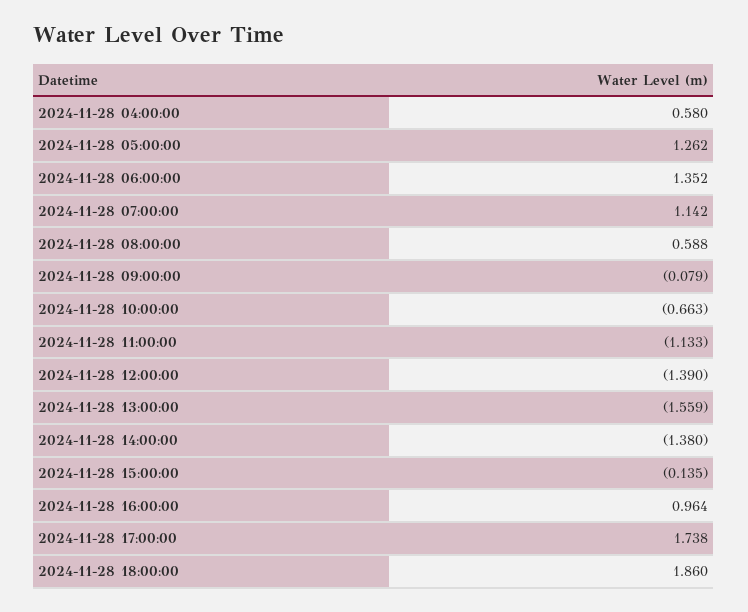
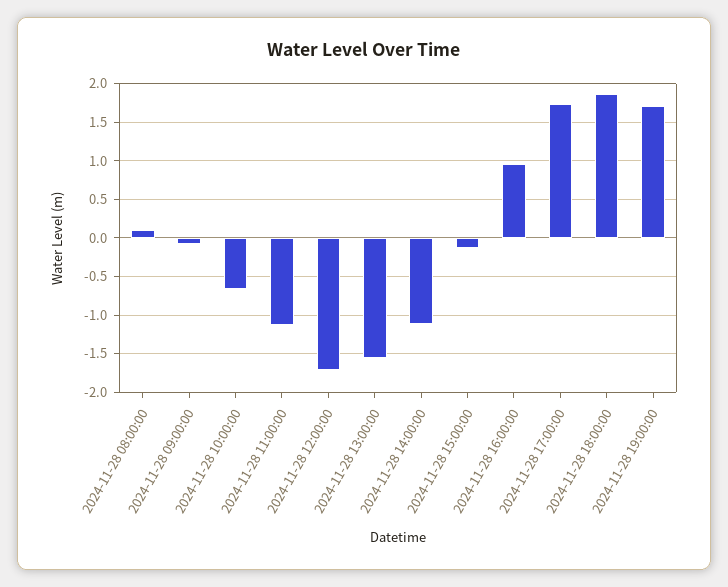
2024-11-28 04:00:00: 0.58 -> none
2024-11-28 05:00:00: 1.262 -> none
2024-11-28 06:00:00: 1.352 -> none
2024-11-28 07:00:00: 1.142 -> none
2024-11-28 08:00:00: 0.588 -> 0.1
2024-11-28 12:00:00: -1.39 -> -1.7
2024-11-28 14:00:00: -1.38 -> -1.1
2024-11-28 19:00:00: none -> 1.7

